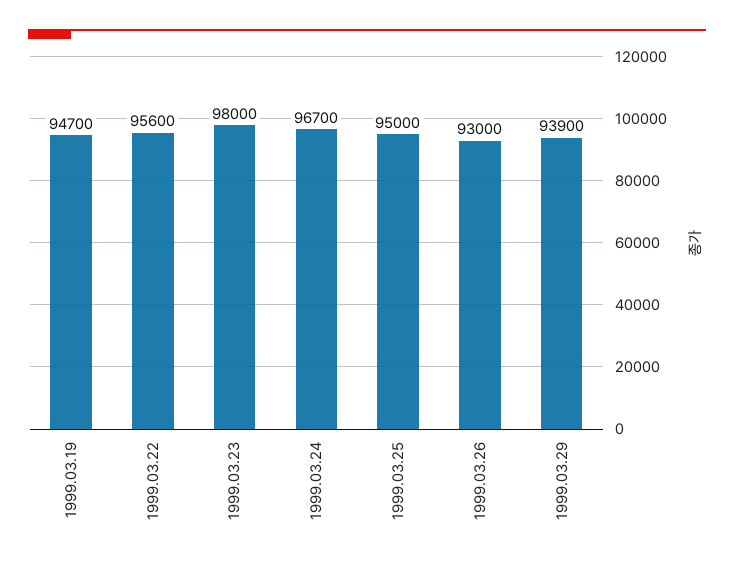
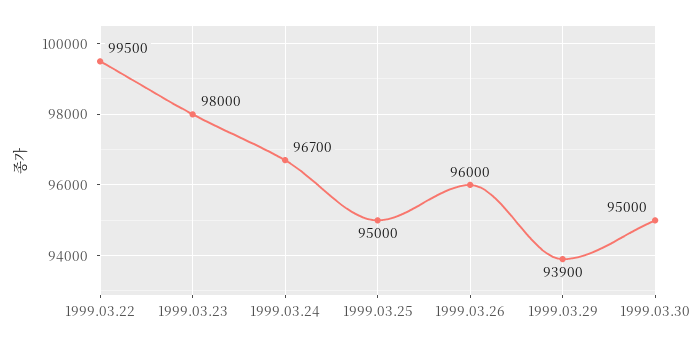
1999.03.19: 94700 -> none
1999.03.22: 95600 -> 99500
1999.03.26: 93000 -> 96000
1999.03.30: none -> 95000

